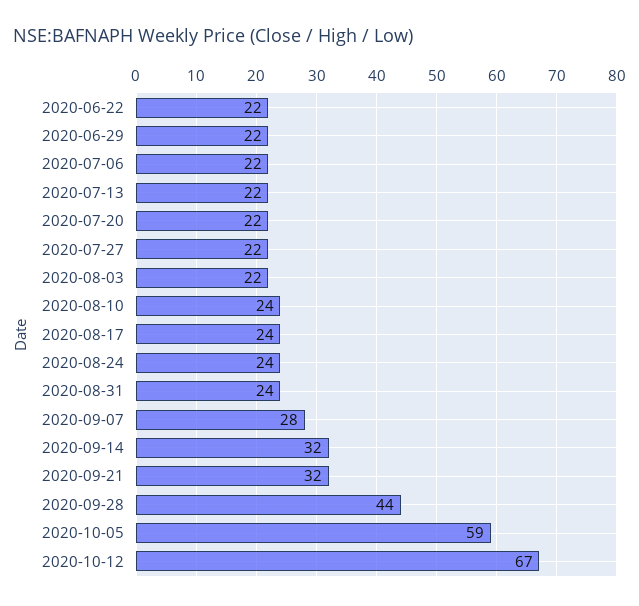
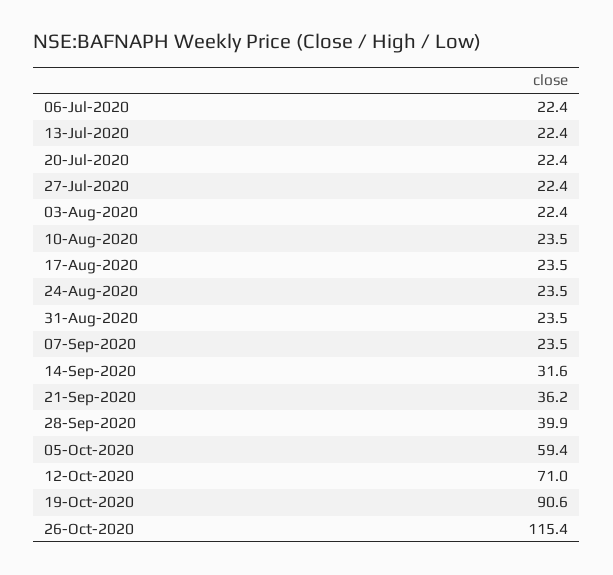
2020-06-22: 22 -> none
2020-06-29: 22 -> none
2020-09-07: 28 -> 23.5
2020-09-21: 32 -> 36.2
2020-09-28: 44 -> 39.9
2020-10-12: 67 -> 71
19-Oct-2020: none -> 90.6
26-Oct-2020: none -> 115.4

